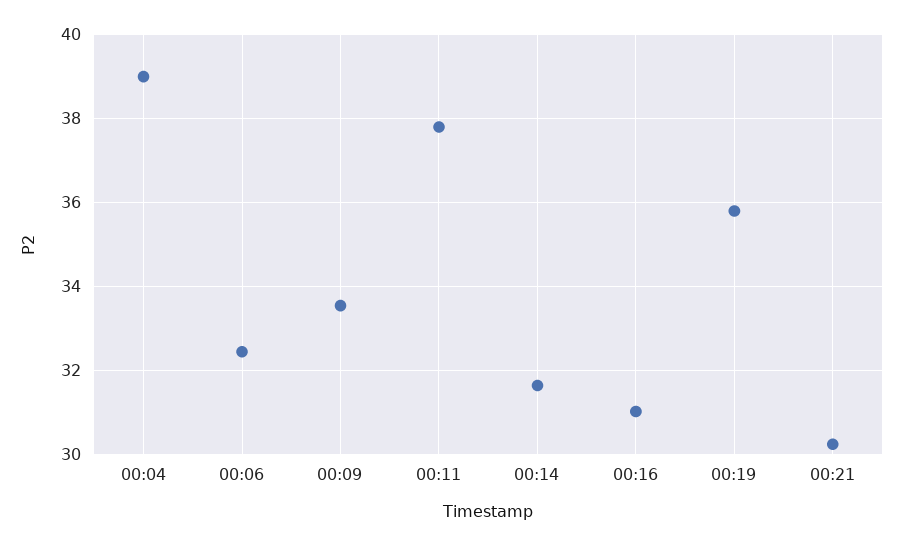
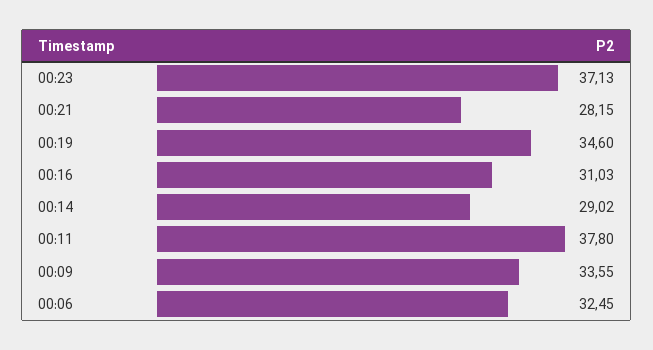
00:04: 39 -> none
00:14: 31.6 -> 29.02
00:19: 35.8 -> 34.6
00:21: 30.2 -> 28.15
00:23: none -> 37.13

